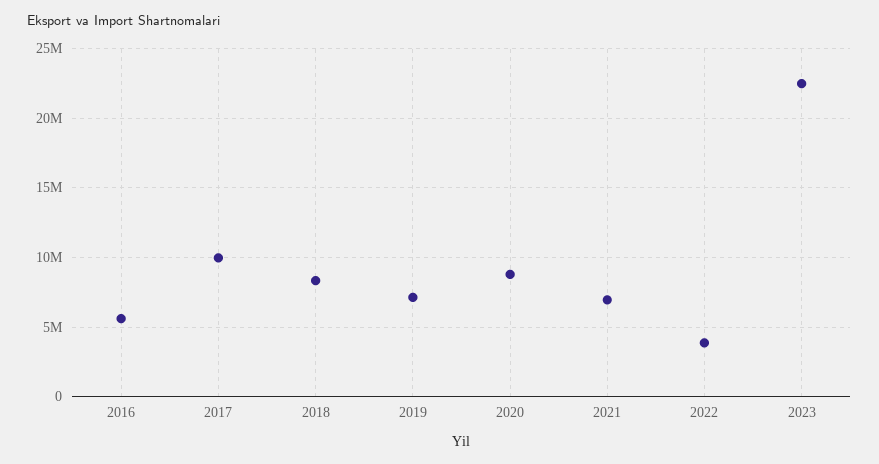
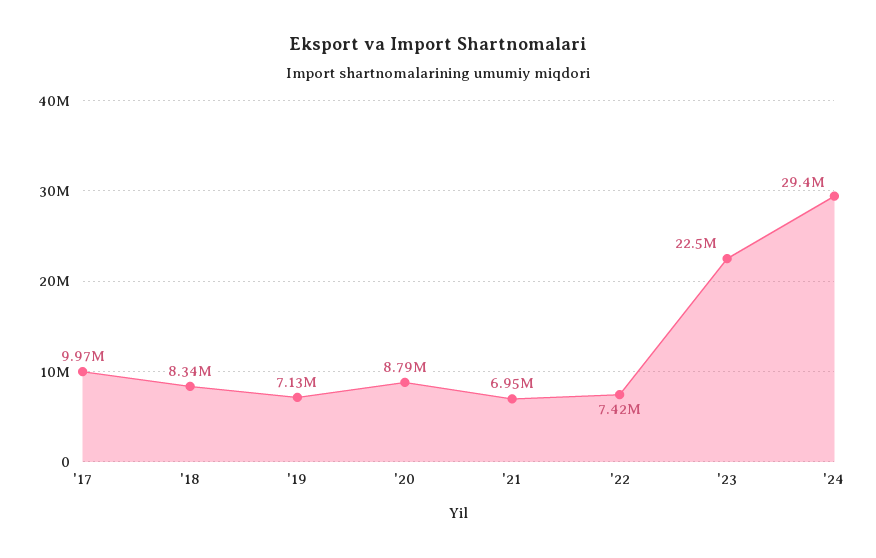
2016: 5500000 -> none
2022: 4000000 -> 7420000
'24: none -> 29400000

